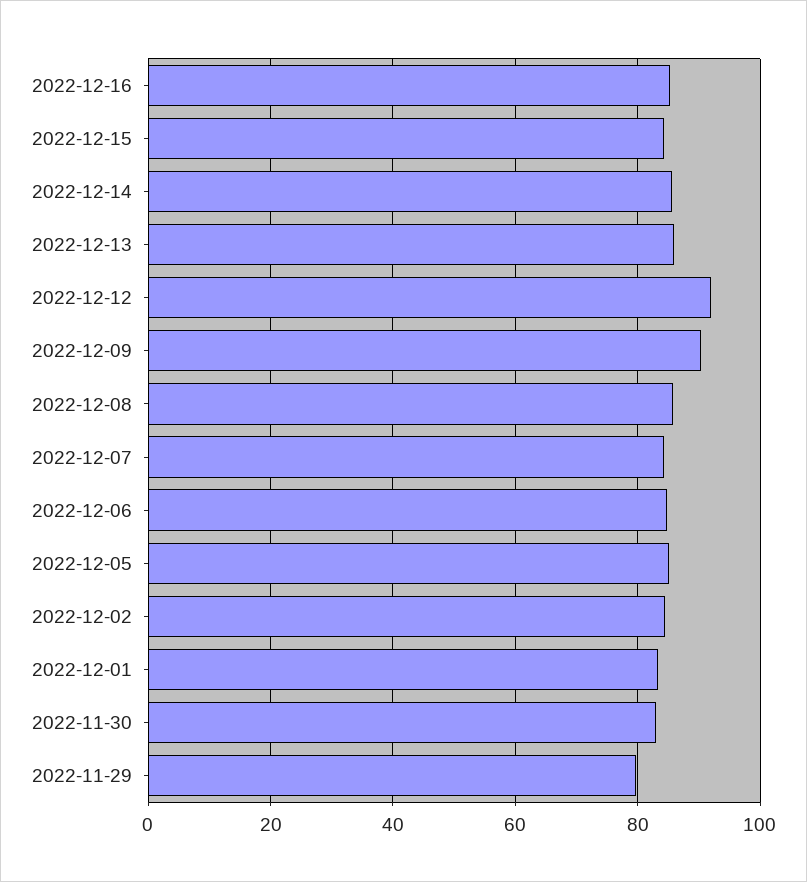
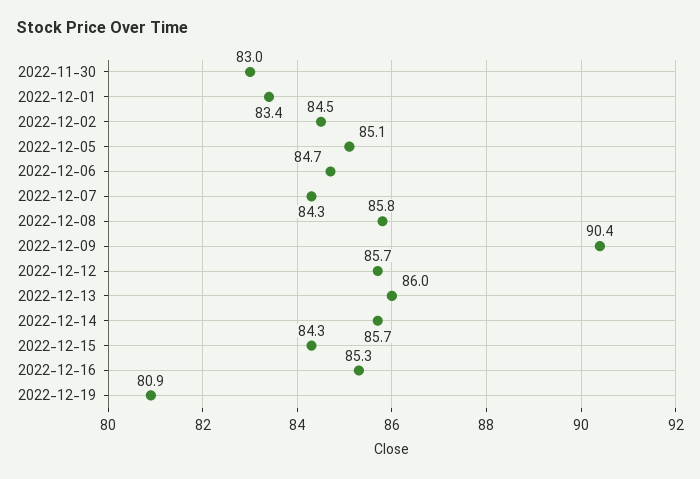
2022-12-12: 92 -> 85.7
2022-11-29: 80 -> none
2022-12-19: none -> 80.9

